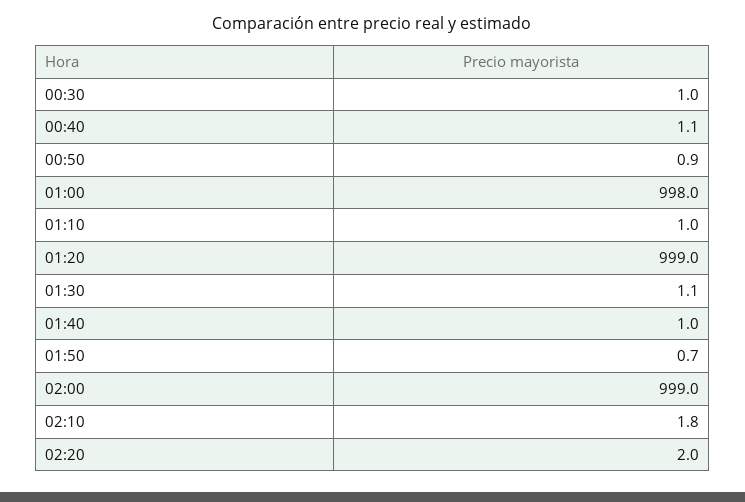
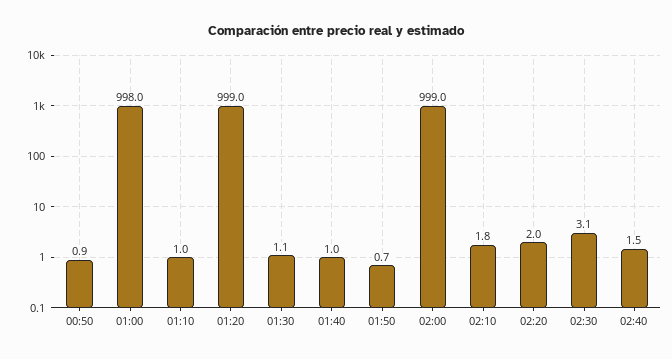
00:30: 1 -> none
00:40: 1.1 -> none
02:30: none -> 3.1
02:40: none -> 1.5

